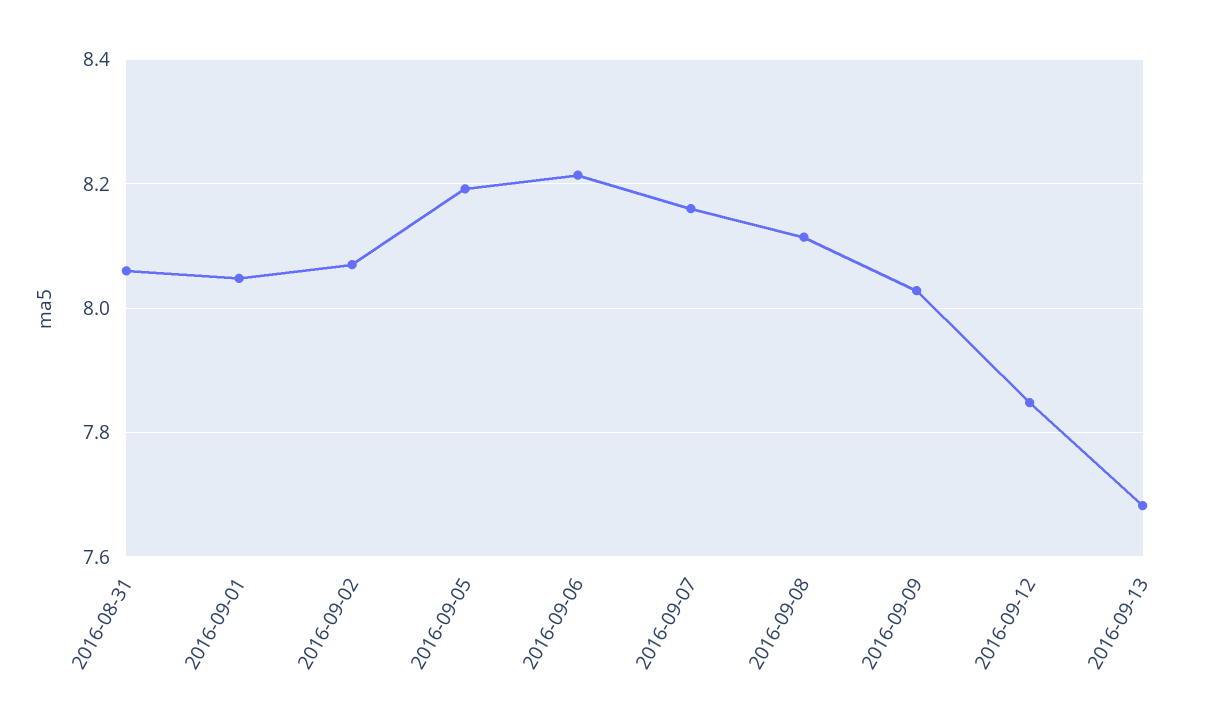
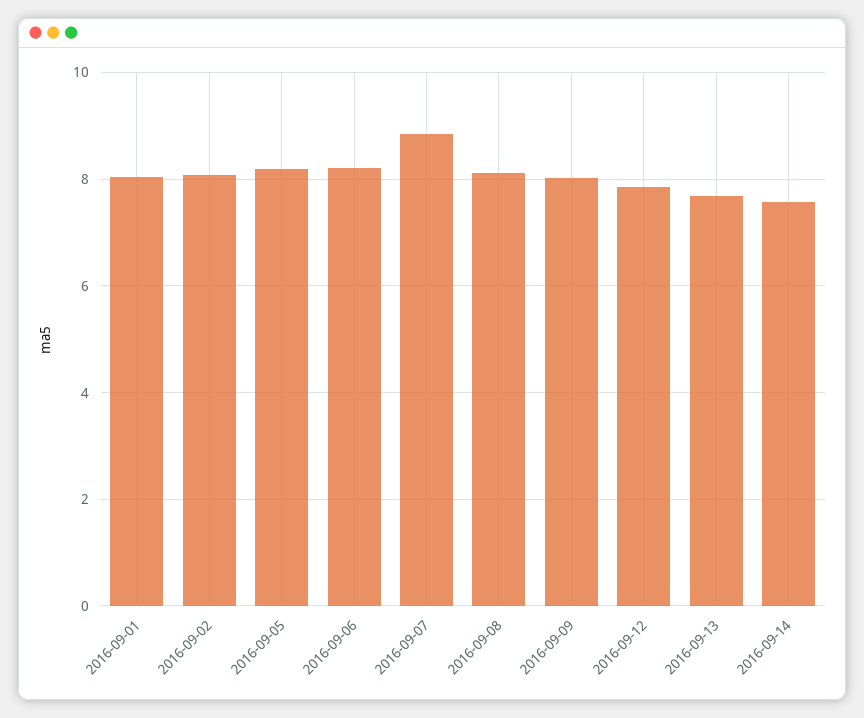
2016-08-31: 8.06 -> none
2016-09-07: 8.16 -> 8.8
2016-09-14: none -> 7.6

